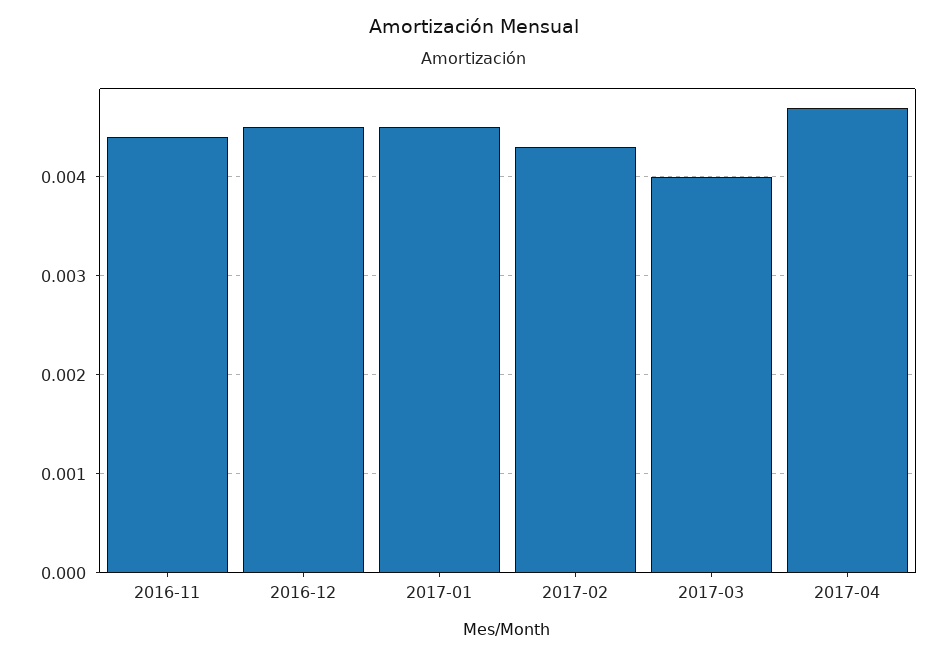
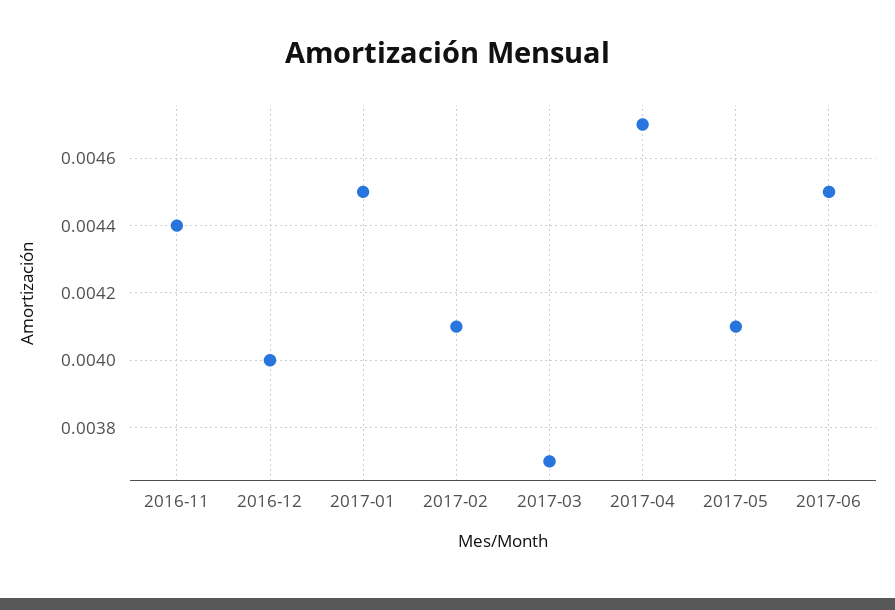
2016-12: 0.0045 -> 0.004
2017-02: 0.0043 -> 0.0041
2017-03: 0.004 -> 0.0037
2017-05: none -> 0.0041
2017-06: none -> 0.0045

